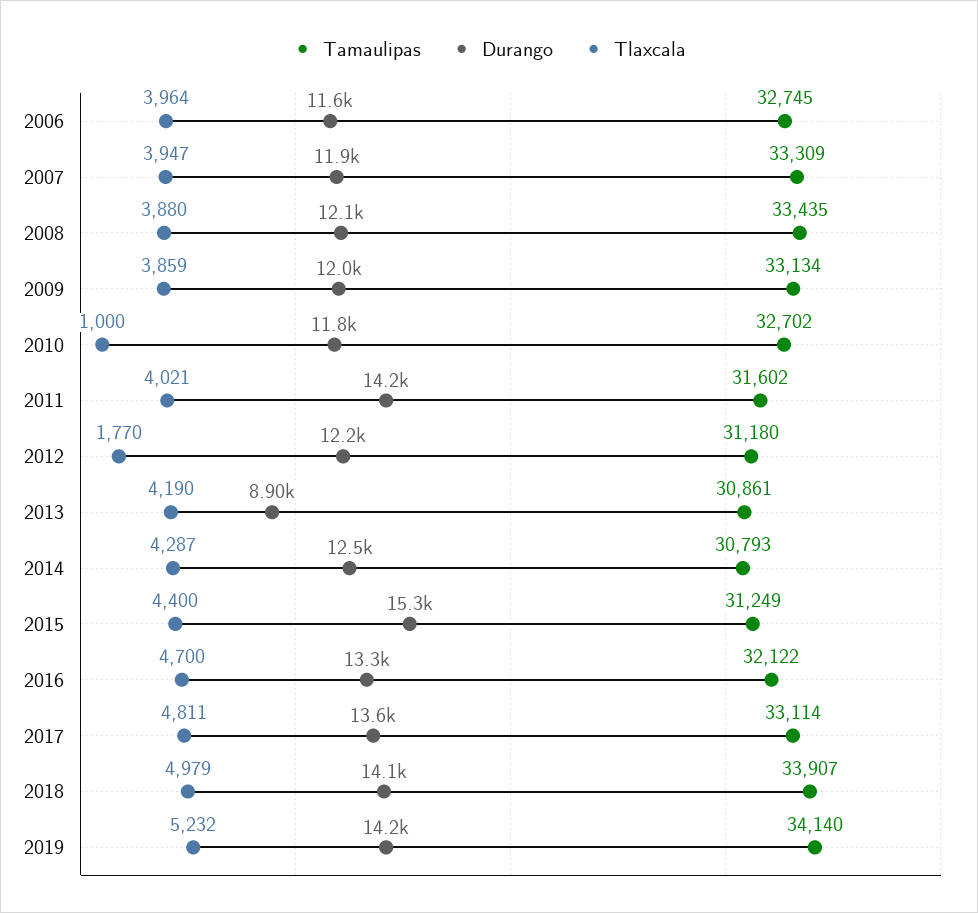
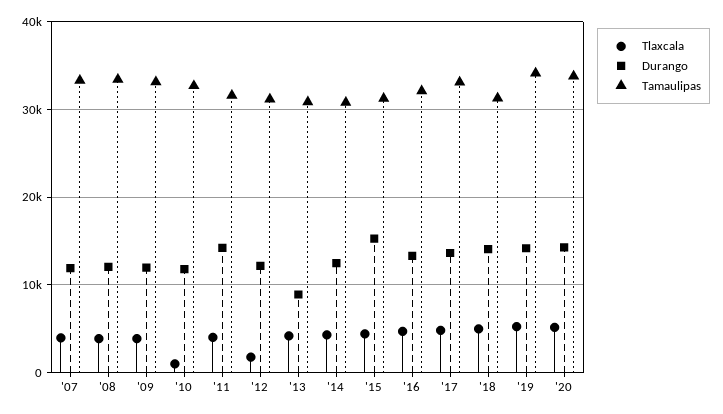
Tamaulipas, 2006: 32745 -> none
Durango, 2006: 11600 -> none
Tlaxcala, 2006: 3964 -> none
Tamaulipas, 2018: 33907 -> 31000
Tlaxcala, '20: none -> 5000
Durango, '20: none -> 14000
Tamaulipas, '20: none -> 34000

